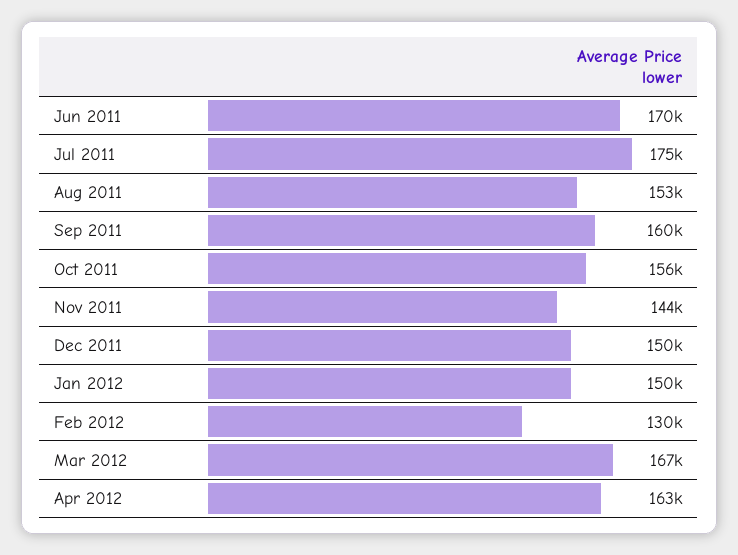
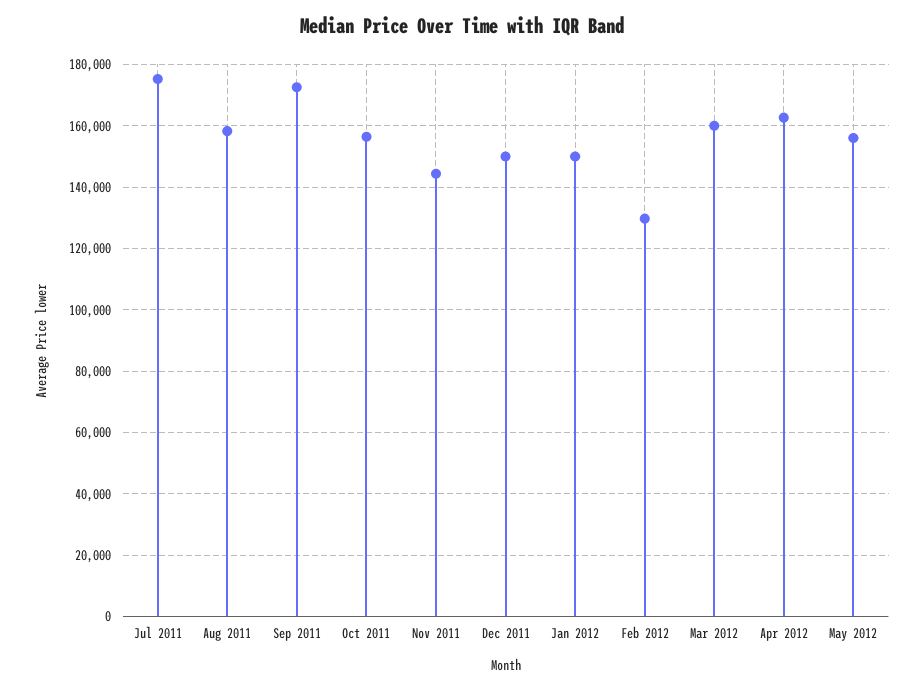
Jun 2011: 170000 -> none
Aug 2011: 153000 -> 158000
Sep 2011: 160000 -> 172000
Mar 2012: 167000 -> 160000
May 2012: none -> 156000

